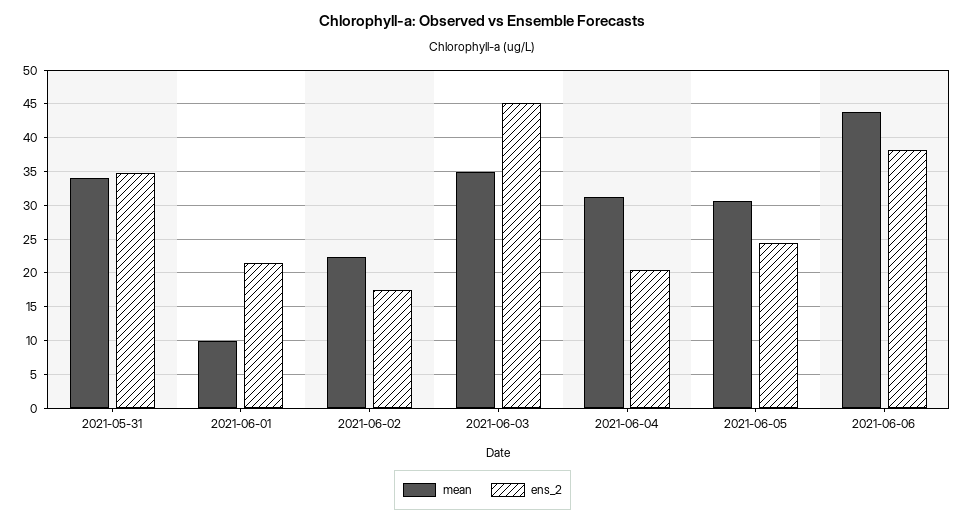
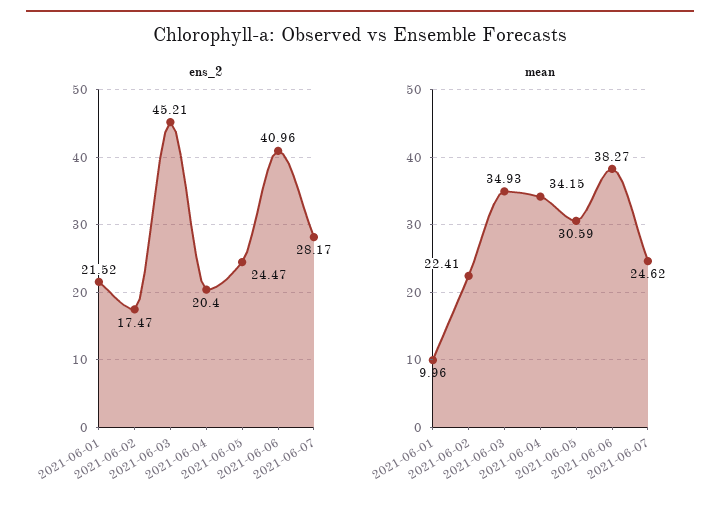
mean, 2021-05-31: 34 -> none
ens_2, 2021-05-31: 35 -> none
mean, 2021-06-04: 31 -> 34.15
mean, 2021-06-06: 44 -> 38.27
ens_2, 2021-06-06: 38 -> 40.96
ens_2, 2021-06-07: none -> 28.17
mean, 2021-06-07: none -> 24.62

